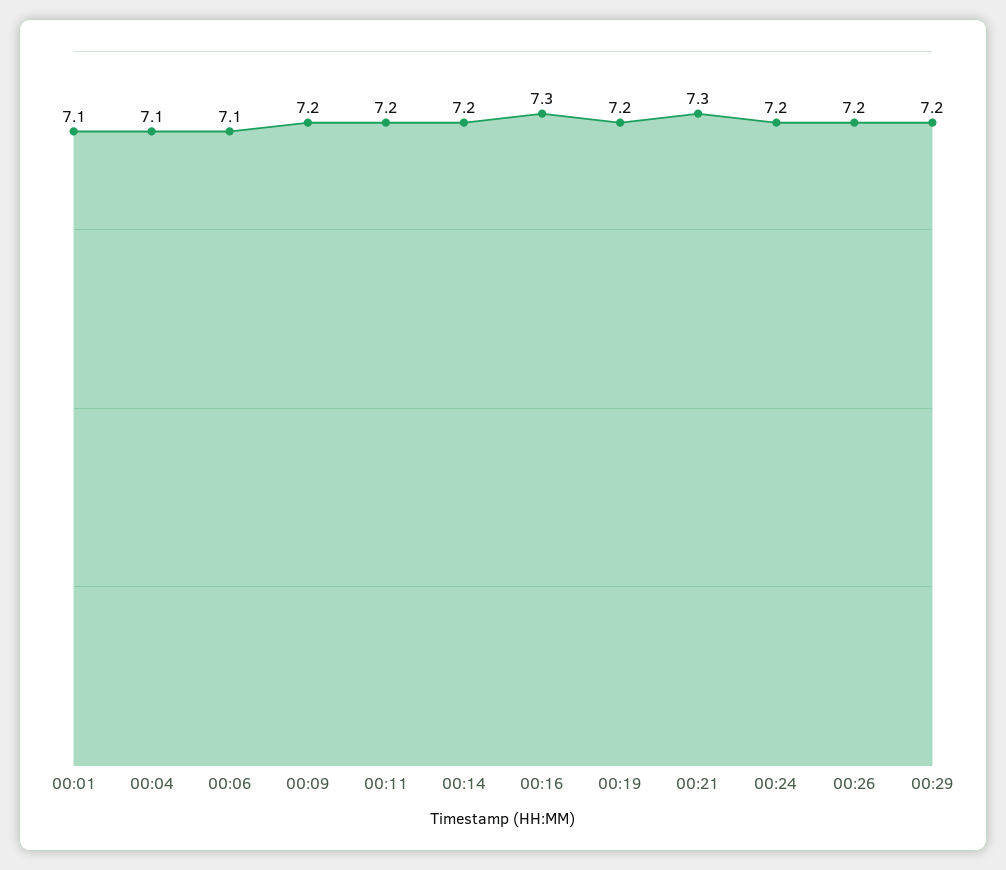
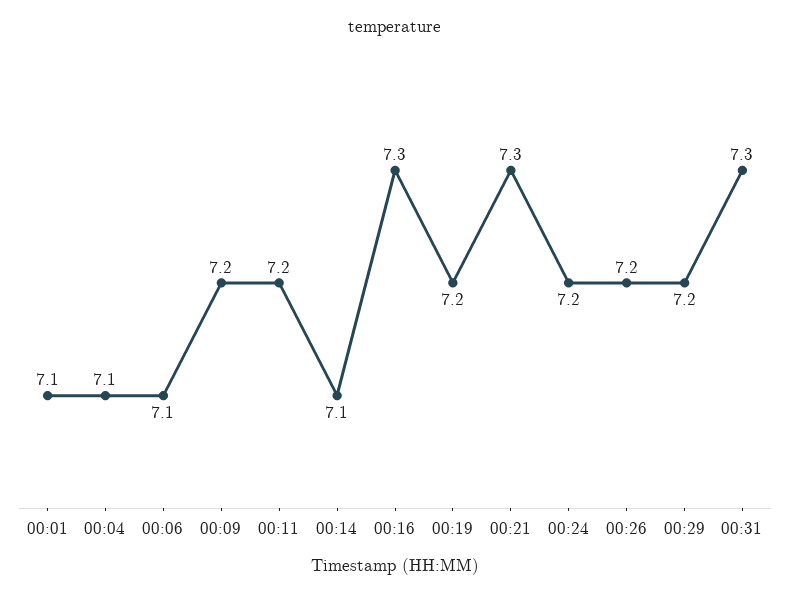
00:14: 7.2 -> 7.1
00:31: none -> 7.3

